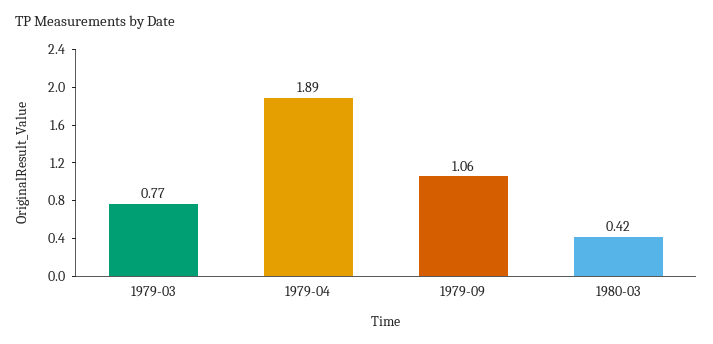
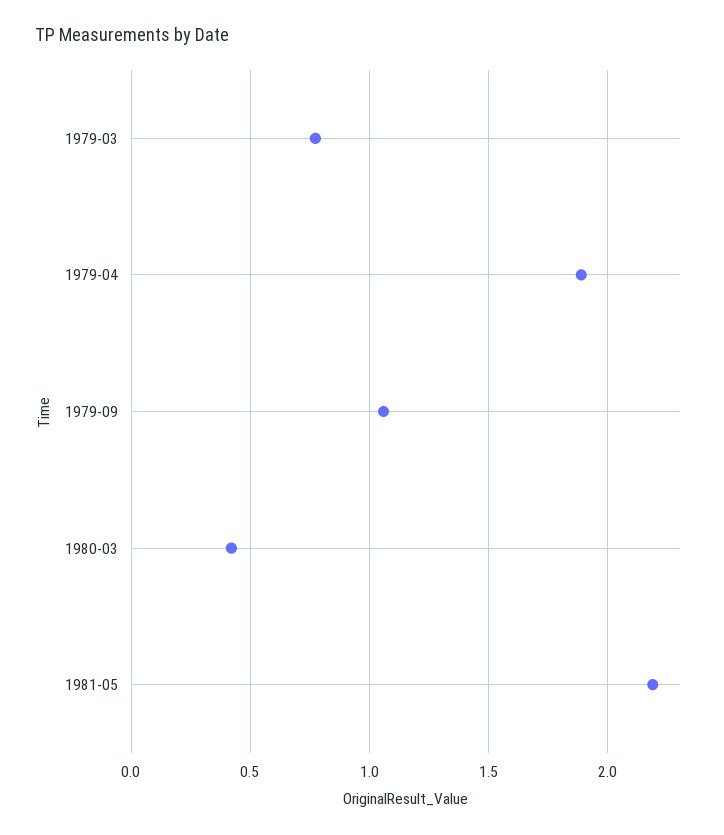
1981-05: none -> 2.2

